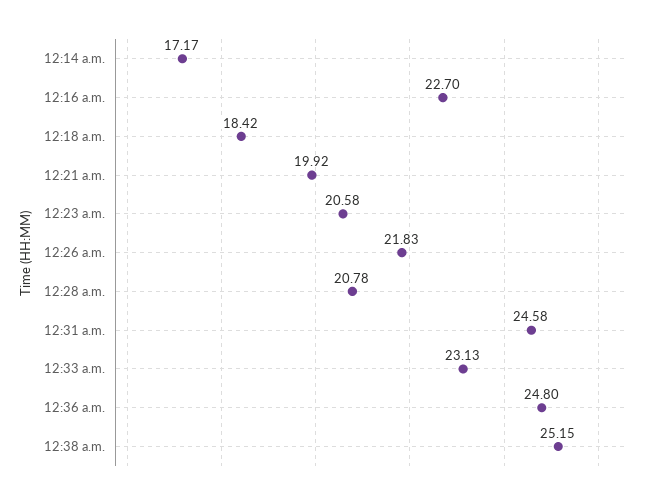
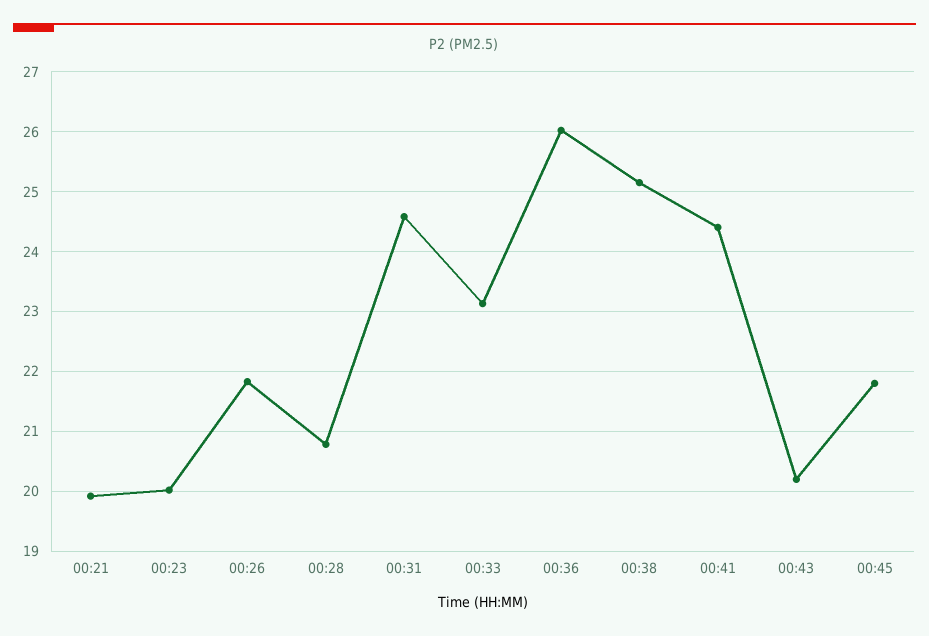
12:14 a.m.: 17.17 -> none
12:16 a.m.: 22.7 -> none
12:18 a.m.: 18.42 -> none
12:23 a.m.: 20.58 -> 20
12:36 a.m.: 24.8 -> 26
00:41: none -> 24.4
00:43: none -> 20.2
00:45: none -> 21.8

